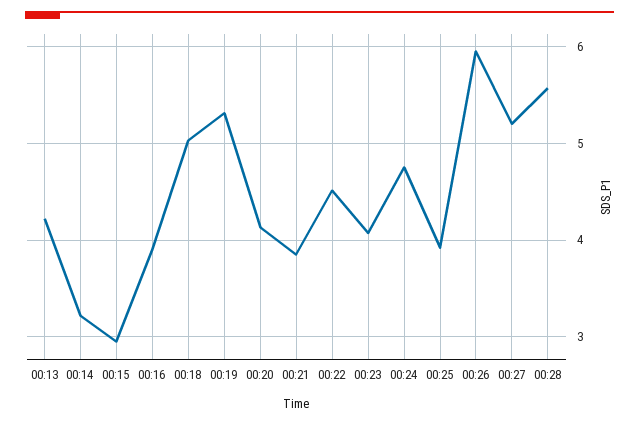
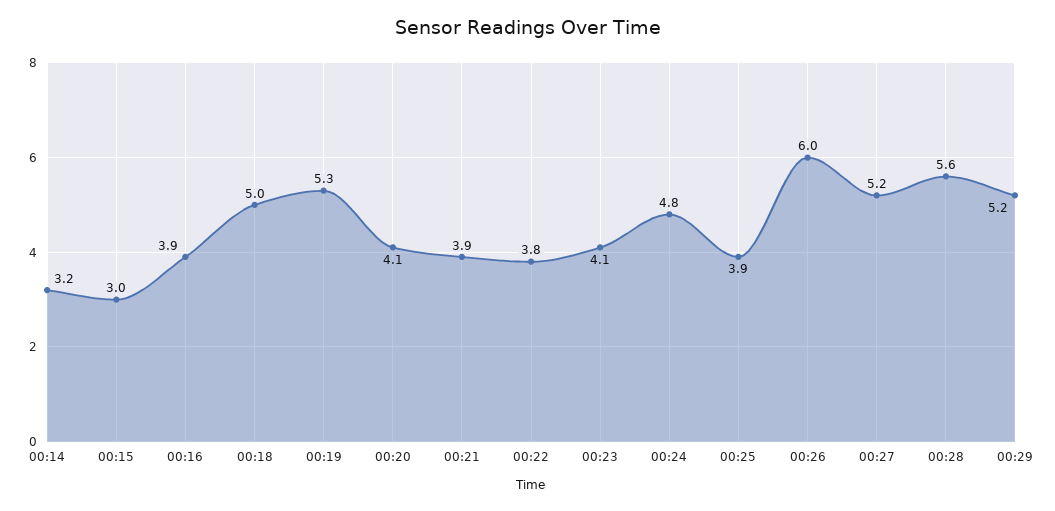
00:13: 4.2 -> none
00:22: 4.5 -> 3.8
00:29: none -> 5.2

